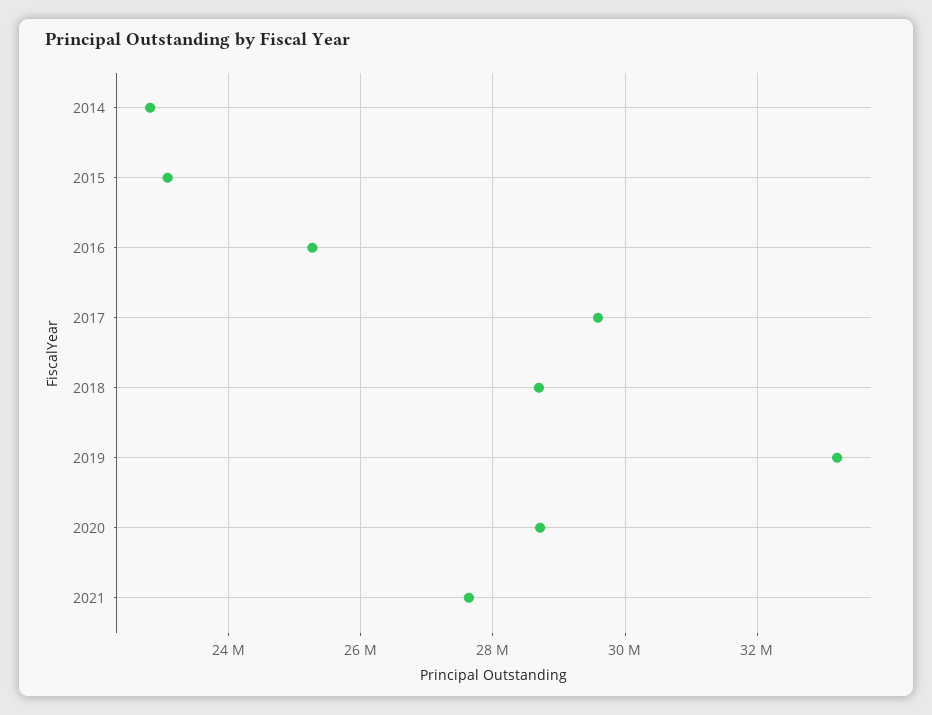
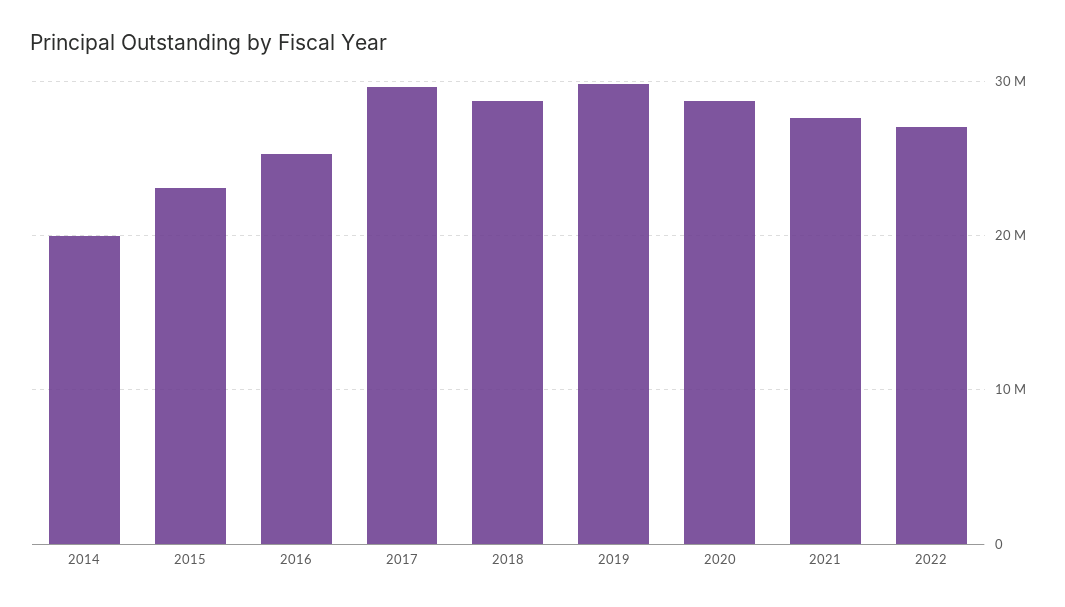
2014: 22800000 -> 20000000
2019: 33200000 -> 30000000
2022: none -> 27000000

